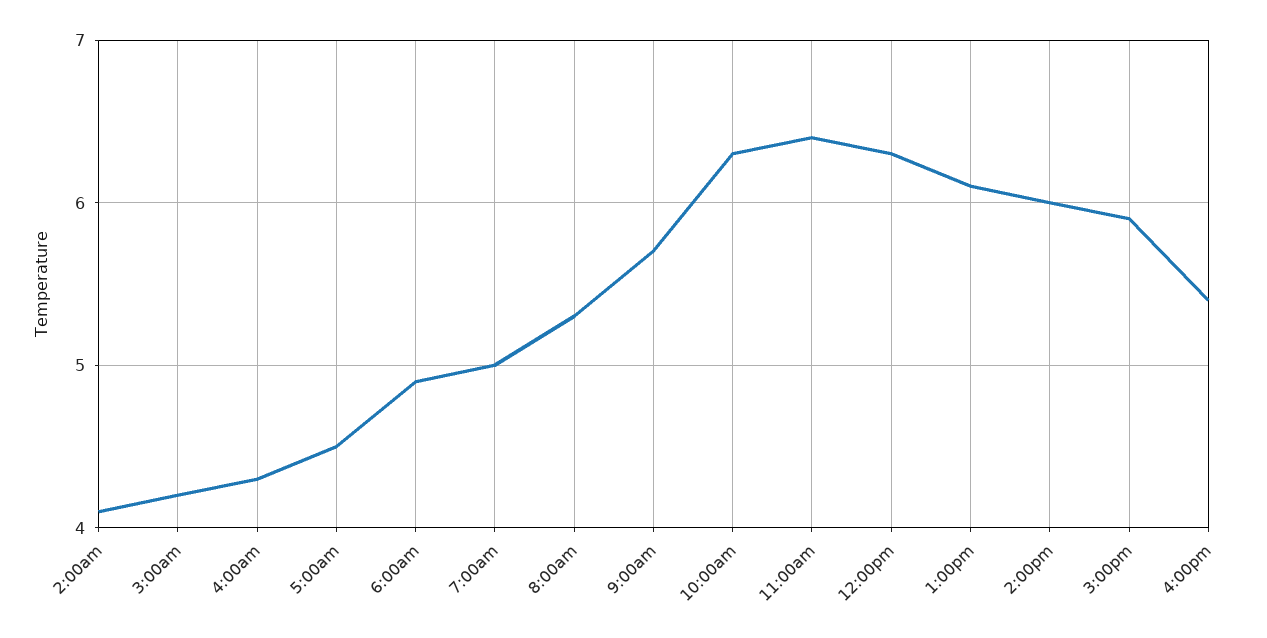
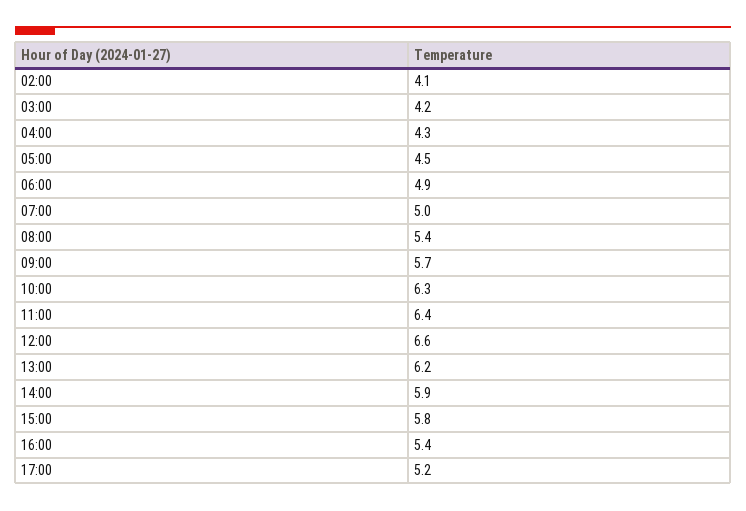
8:00am: 5.3 -> 5.4
12:00pm: 6.3 -> 6.6
1:00pm: 6.1 -> 6.2
2:00pm: 6 -> 5.9
3:00pm: 5.9 -> 5.8
17:00: none -> 5.2

